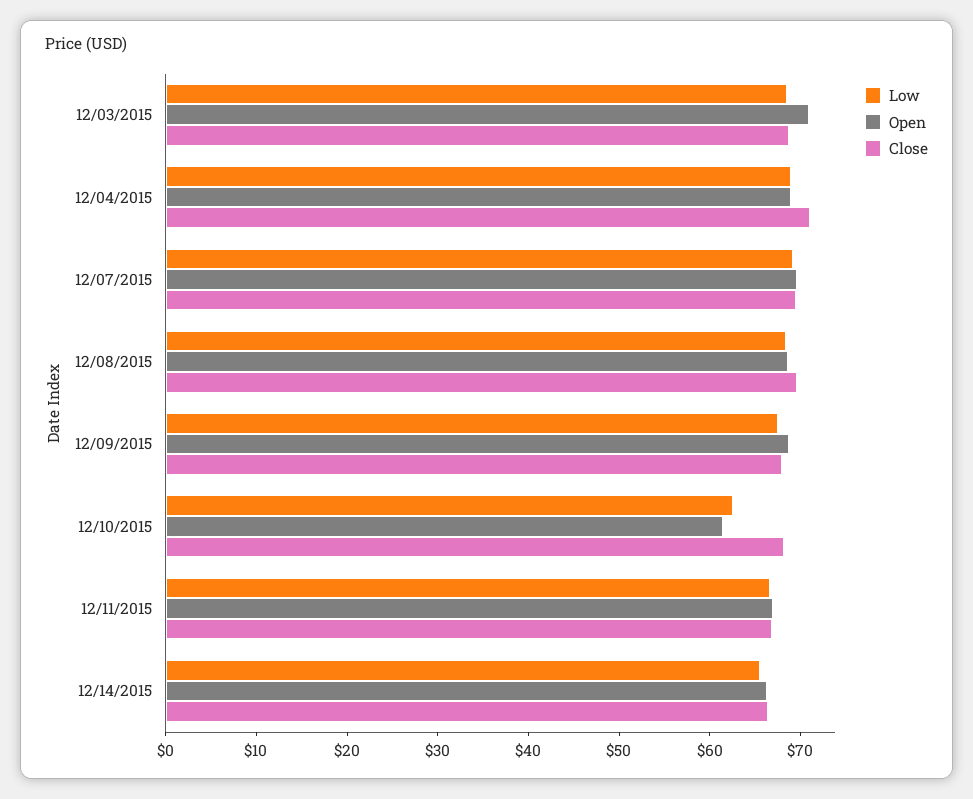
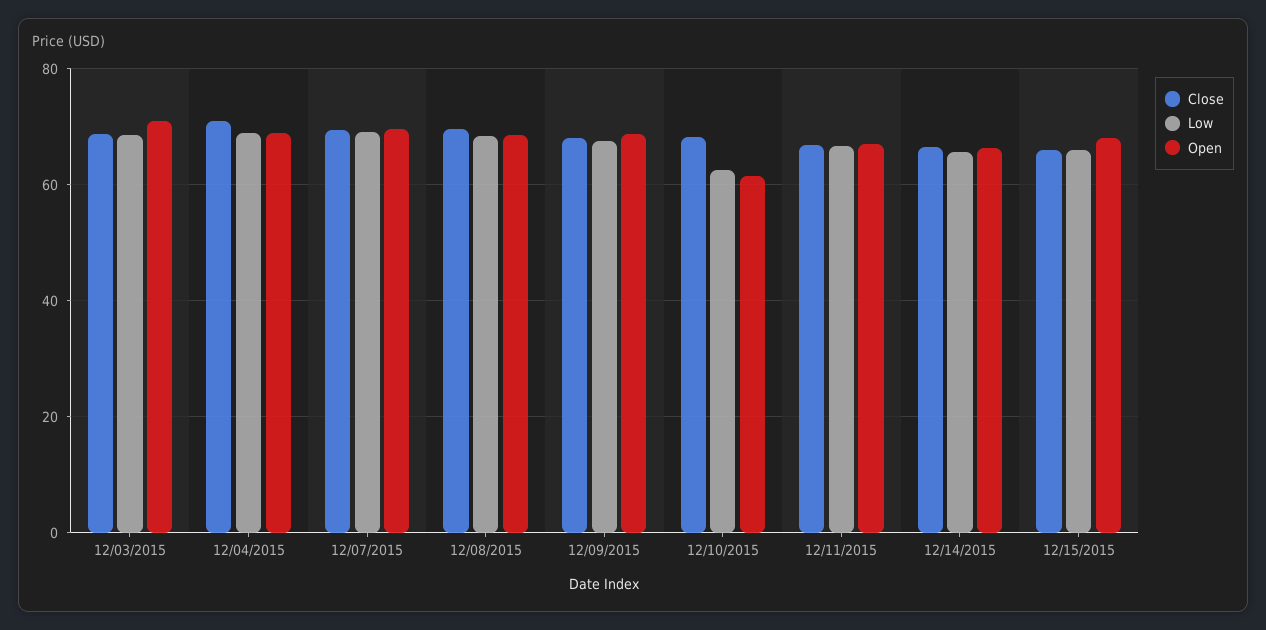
Close, 12/15/2015: none -> 66
Low, 12/15/2015: none -> 66
Open, 12/15/2015: none -> 68

